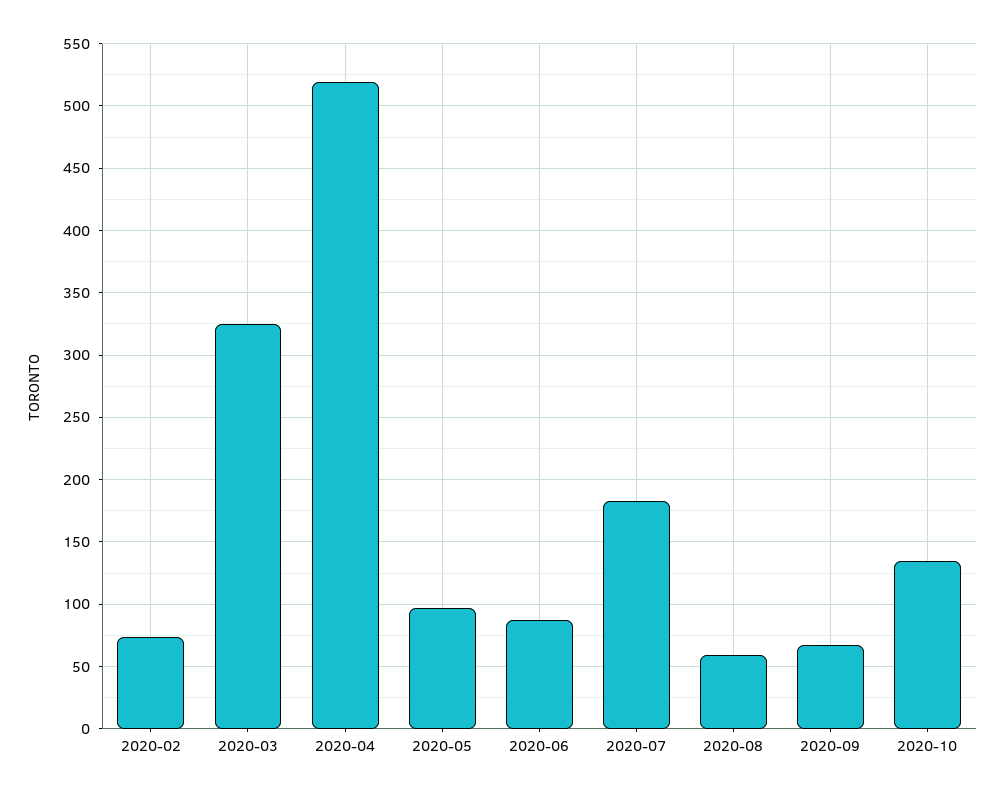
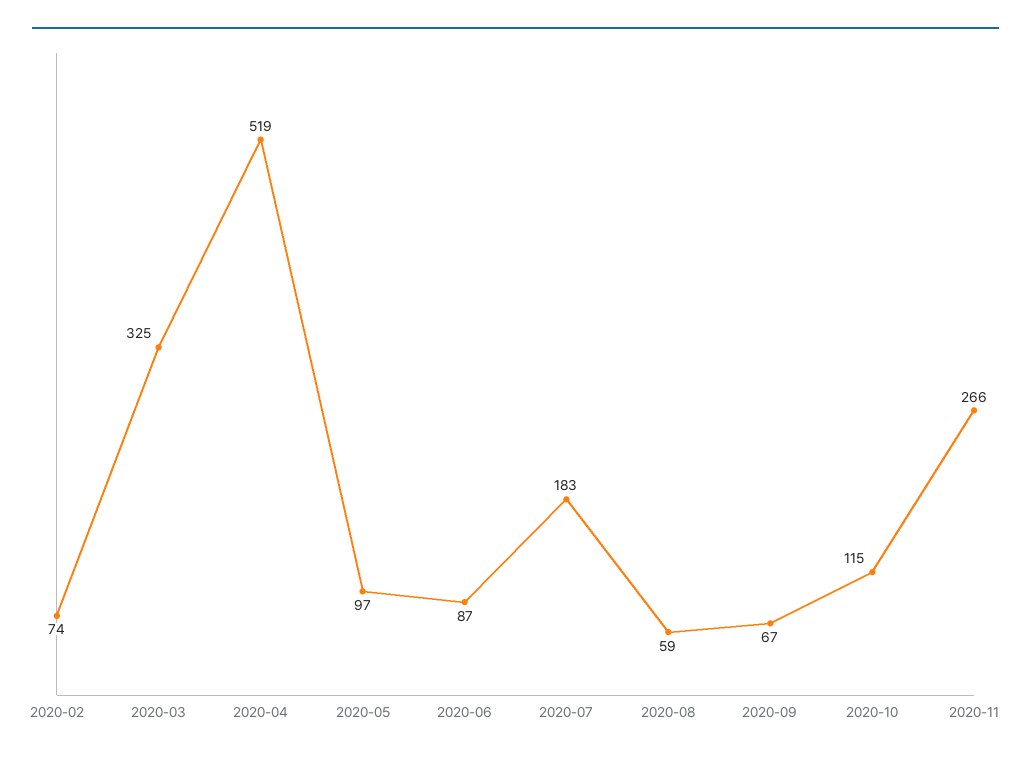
2020-10: 135 -> 115
2020-11: none -> 266

